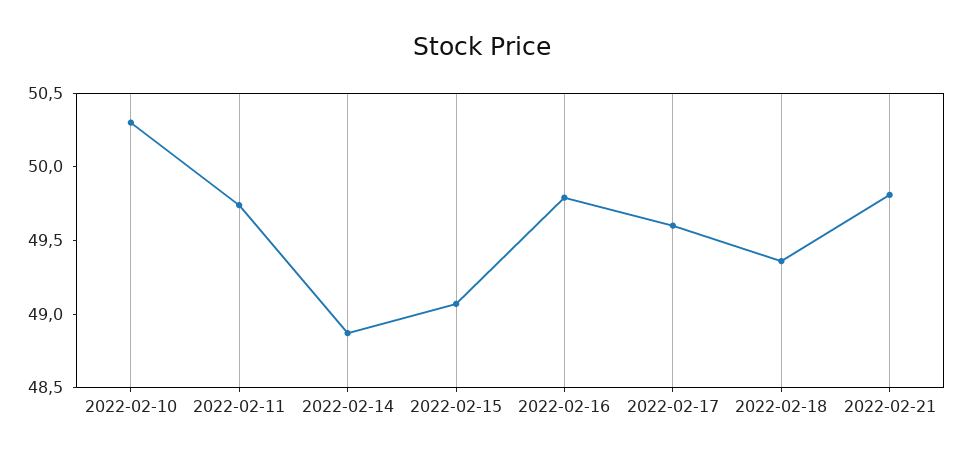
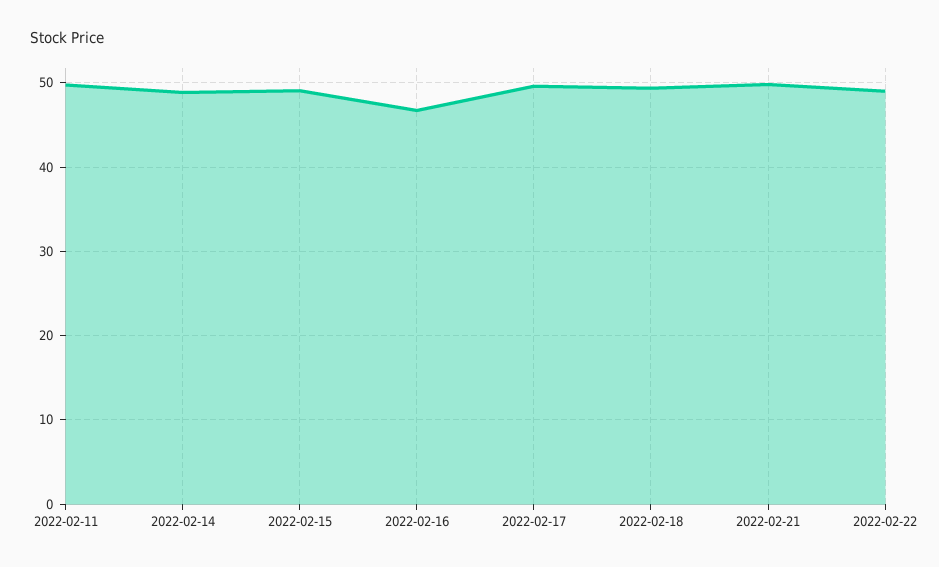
2022-02-10: 50.3 -> none
2022-02-16: 49.8 -> 47
2022-02-22: none -> 49

